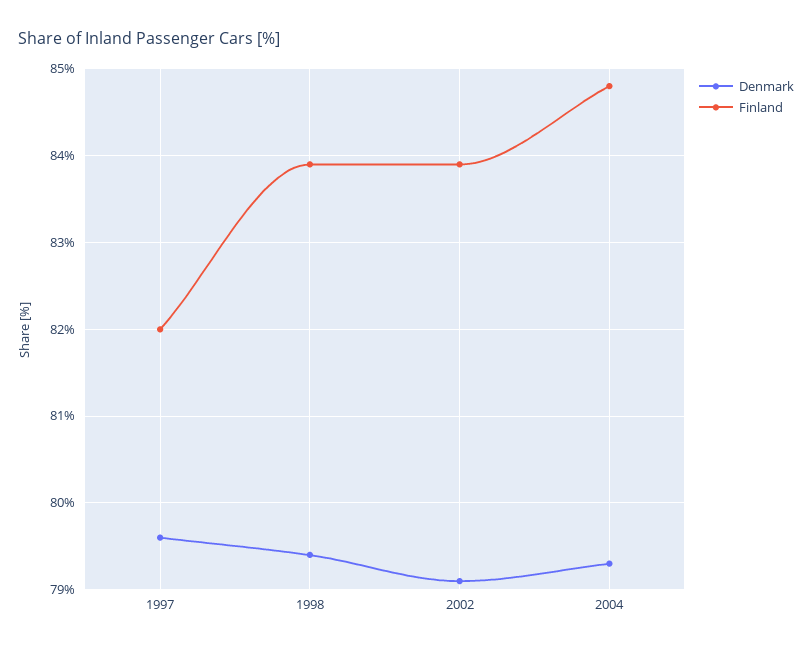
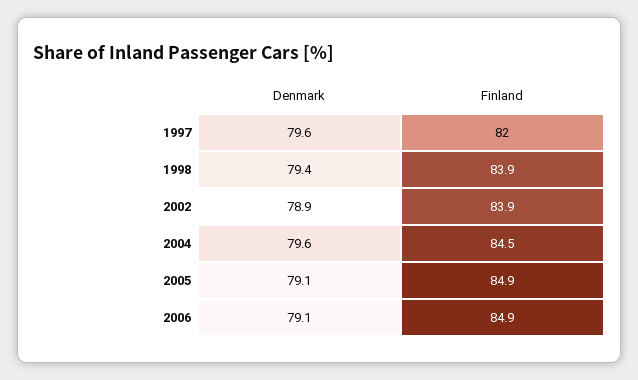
Denmark, 2002: 79.1 -> 78.9
Denmark, 2004: 79.3 -> 79.6
Finland, 2004: 84.8 -> 84.5
Denmark, 2005: none -> 79.1
Finland, 2005: none -> 84.9
Denmark, 2006: none -> 79.1
Finland, 2006: none -> 84.9

